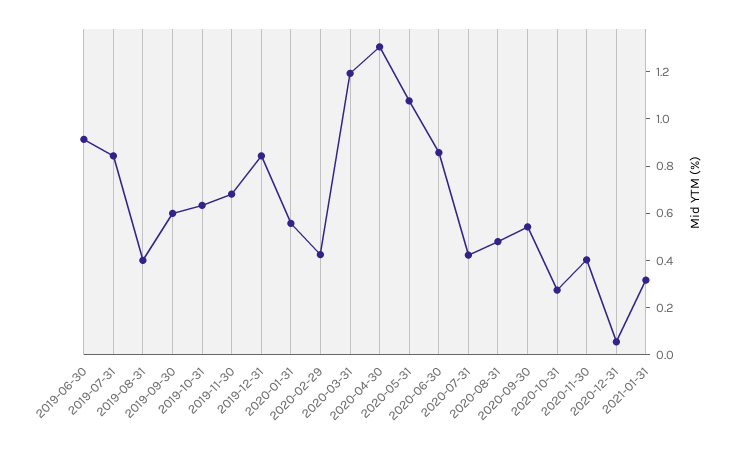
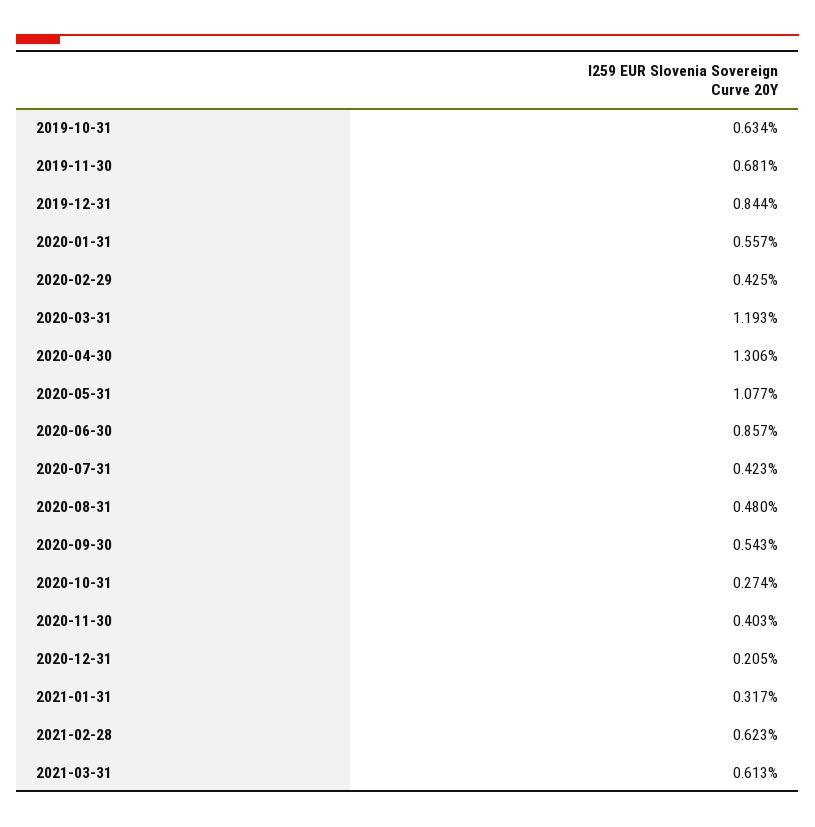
2019-06-30: 0.9 -> none
2019-07-31: 0.85 -> none
2019-08-31: 0.4 -> none
2019-09-30: 0.6 -> none
2020-12-31: 0.05 -> 0.205
2021-02-28: none -> 0.623
2021-03-31: none -> 0.613

